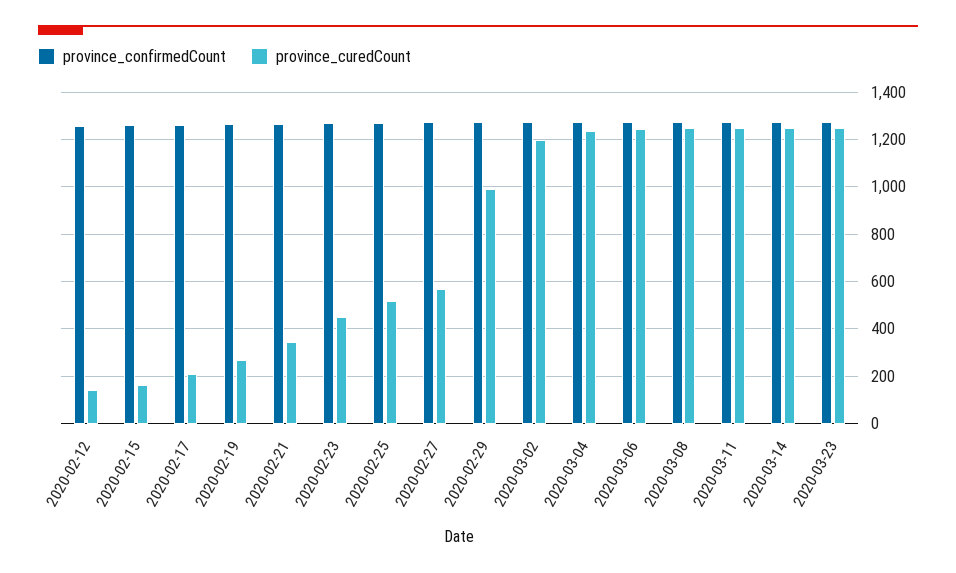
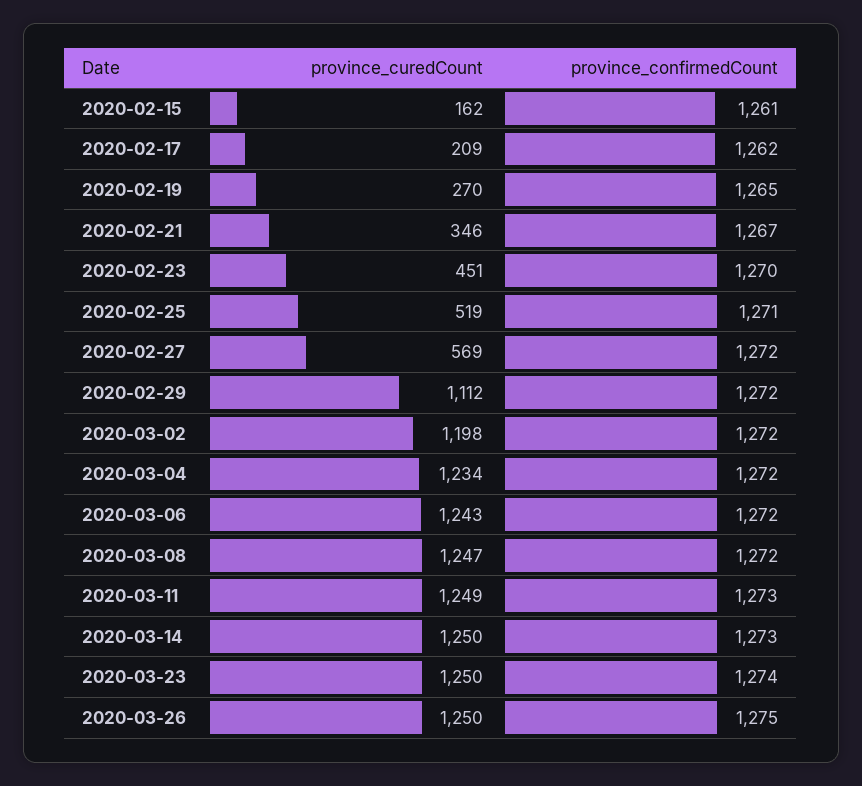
province_confirmedCount, 2020-02-12: 1250 -> none
province_curedCount, 2020-02-12: 150 -> none
province_curedCount, 2020-02-29: 1000 -> 1112
province_curedCount, 2020-03-26: none -> 1250
province_confirmedCount, 2020-03-26: none -> 1275

